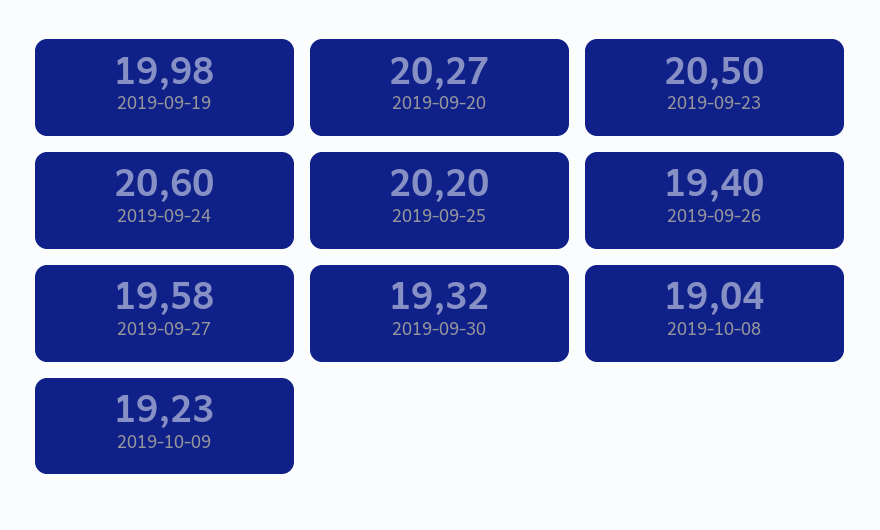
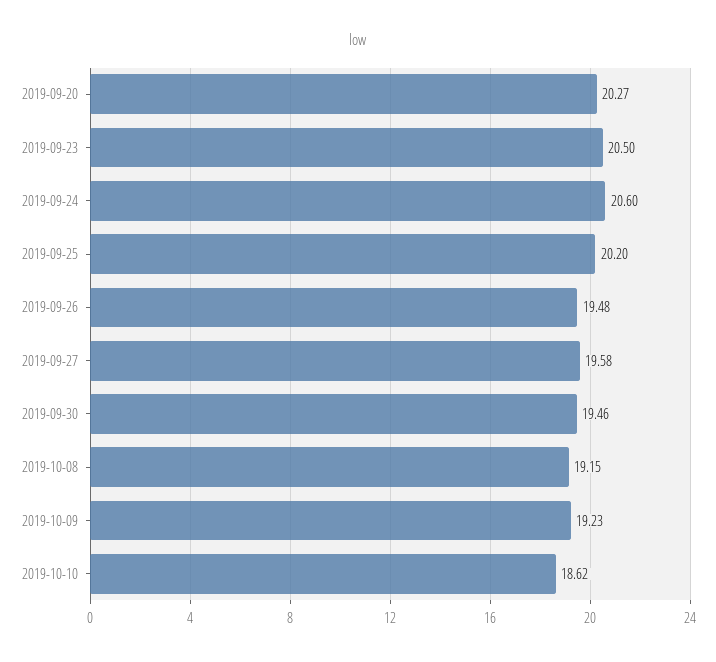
2019-09-19: 19.98 -> none
2019-09-26: 19.4 -> 19.48
2019-09-30: 19.32 -> 19.46
2019-10-08: 19.04 -> 19.15
2019-10-10: none -> 18.62

